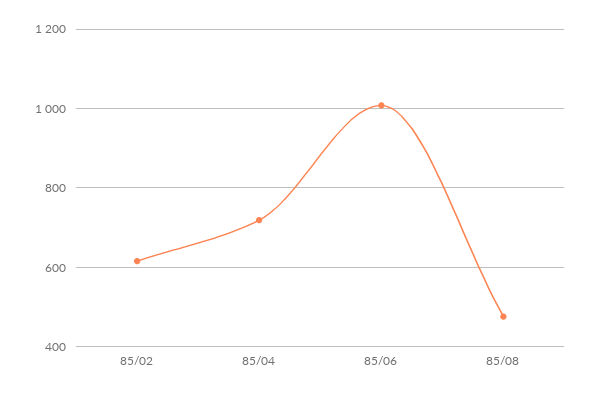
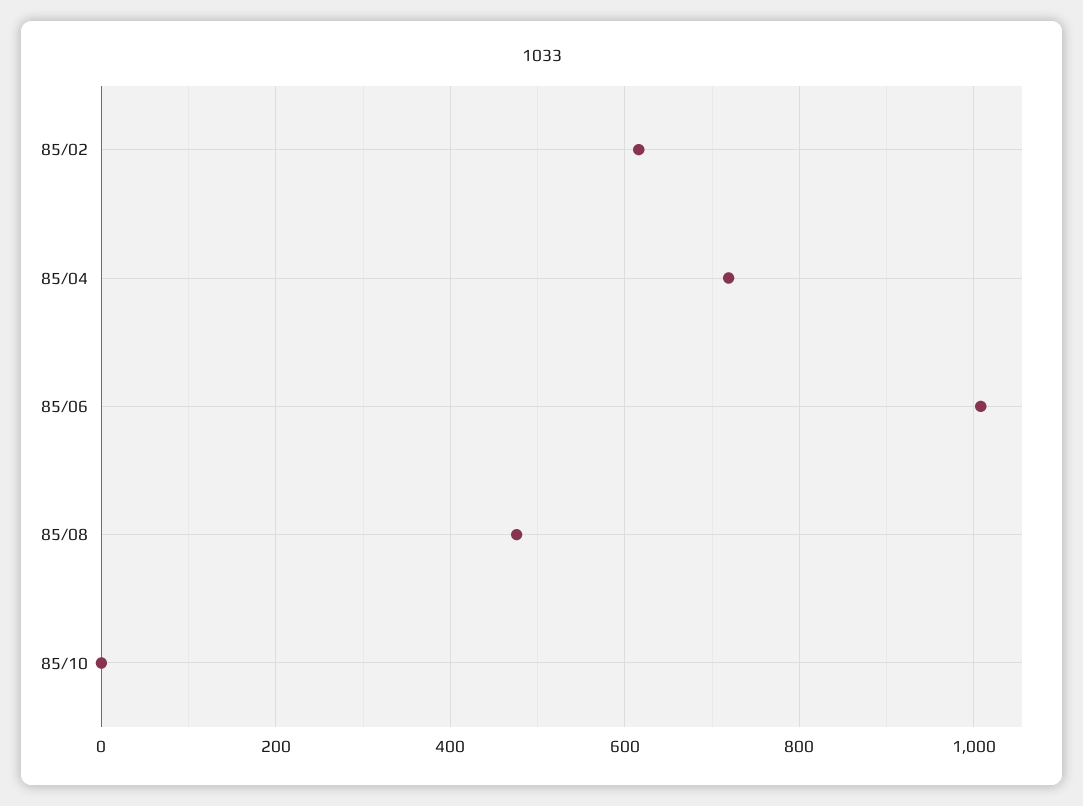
85/10: none -> 0

